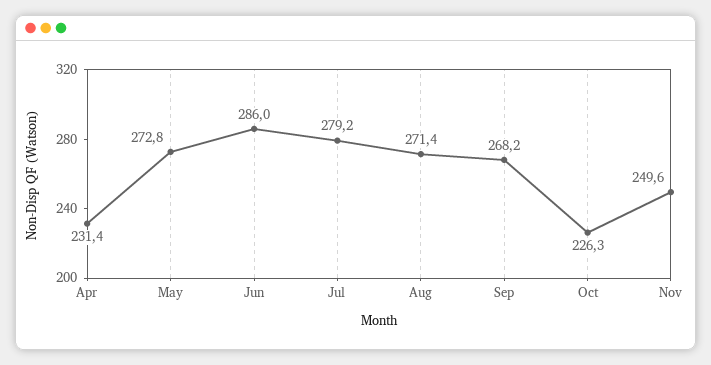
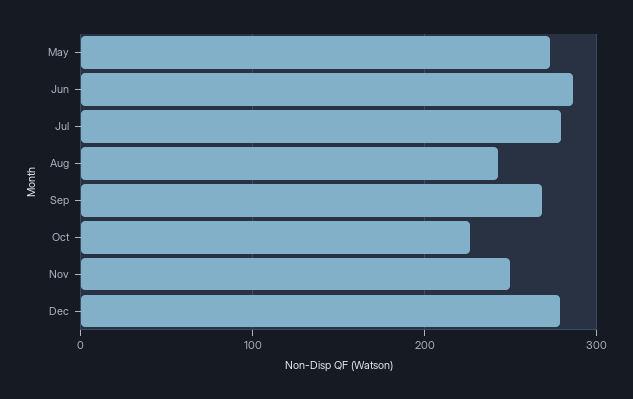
Apr: 231.4 -> none
Aug: 271.4 -> 240
Dec: none -> 280

